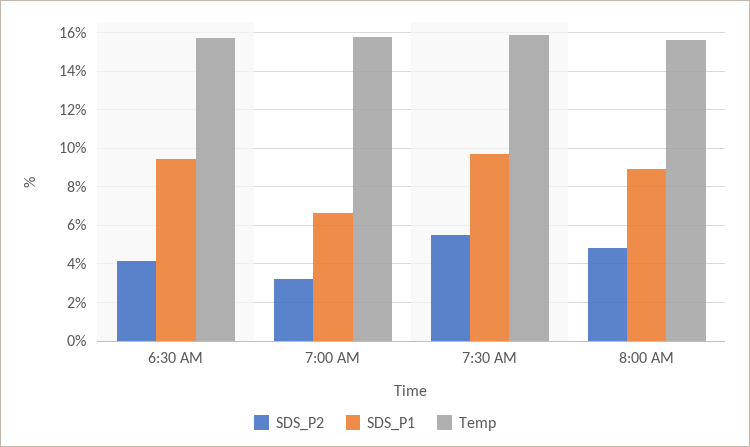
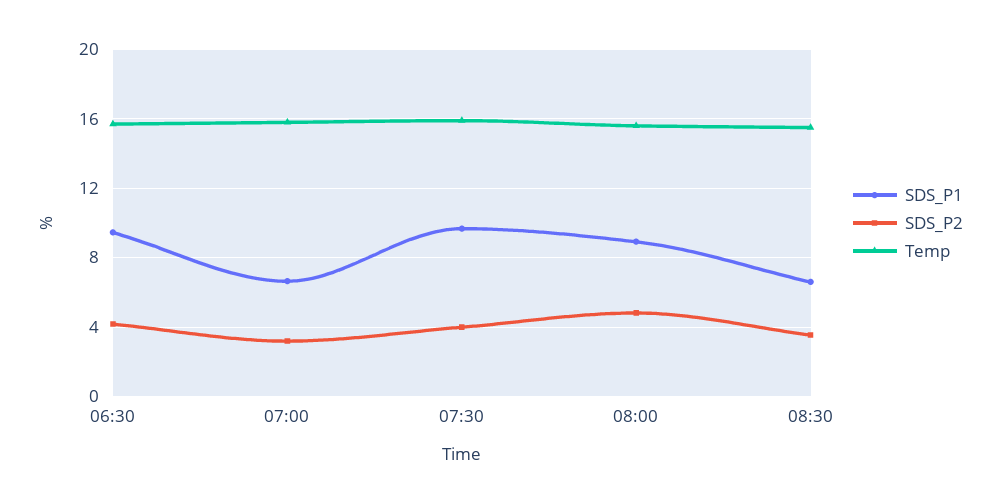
SDS_P2, 7:30 AM: 5.5 -> 4
SDS_P1, 08:30: none -> 6.5
SDS_P2, 08:30: none -> 3.5
Temp, 08:30: none -> 15.5

